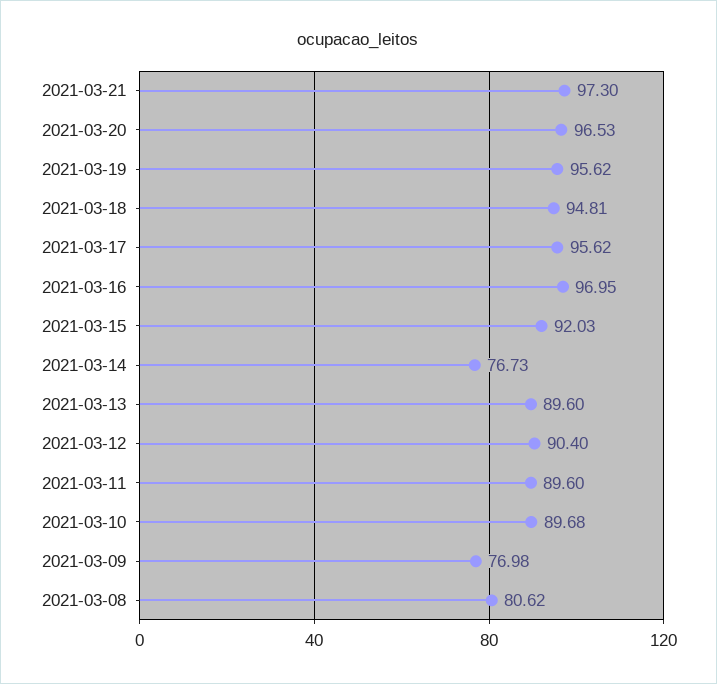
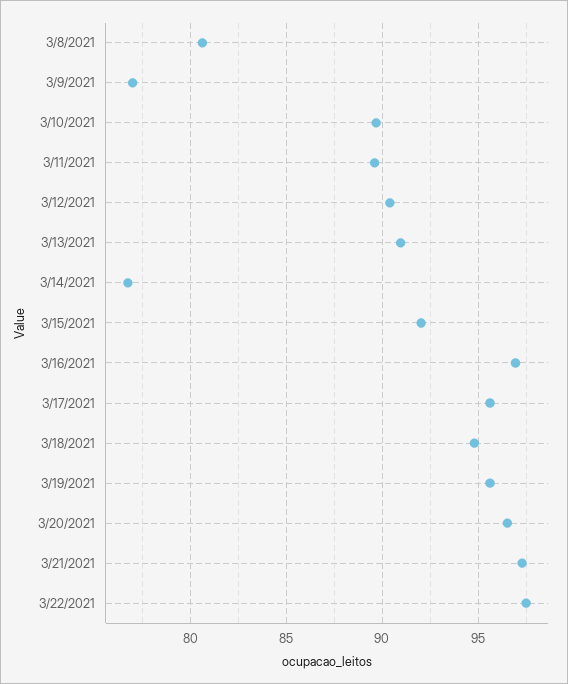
2021-03-13: 89.6 -> 91
3/22/2021: none -> 97.5

